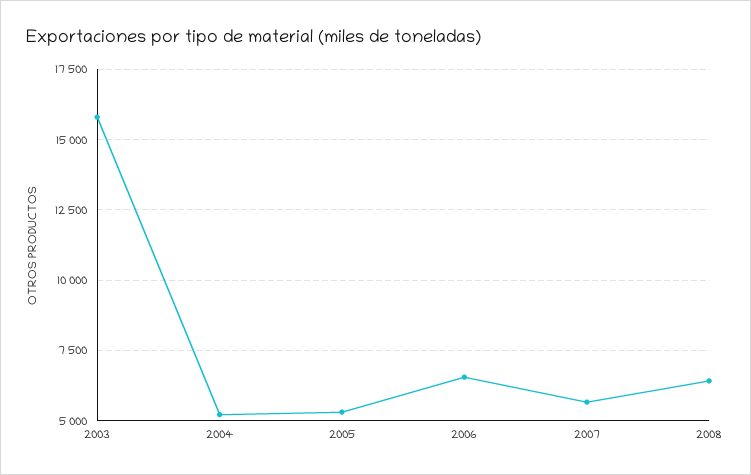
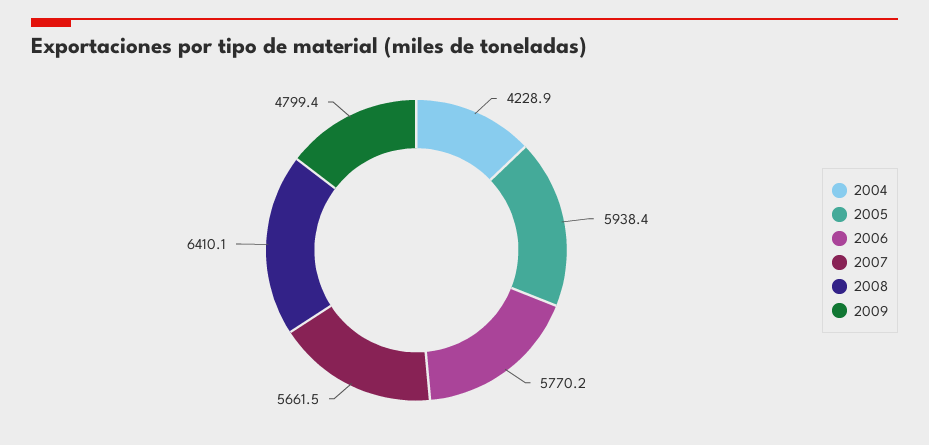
2003: 15750 -> none
2004: 5250 -> 4228.9
2005: 5250 -> 5938.4
2006: 6500 -> 5770.2
2009: none -> 4799.4

